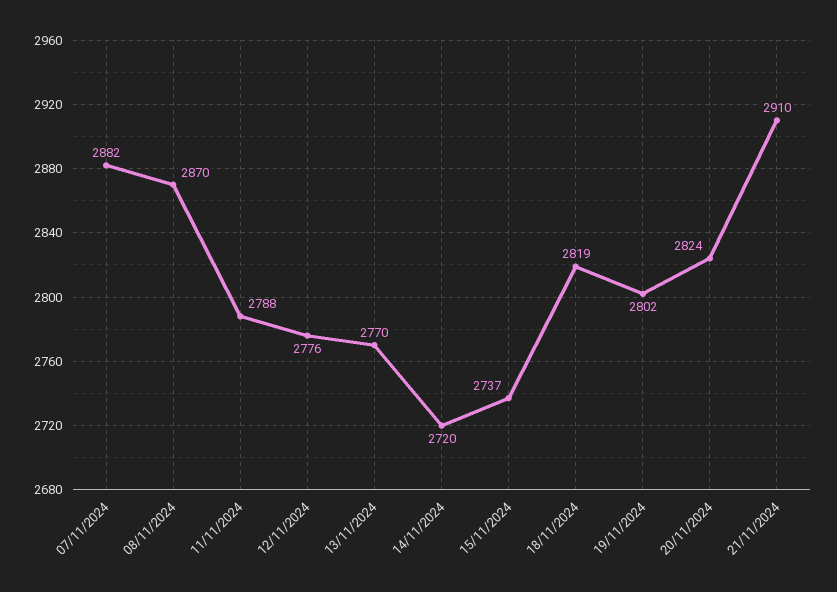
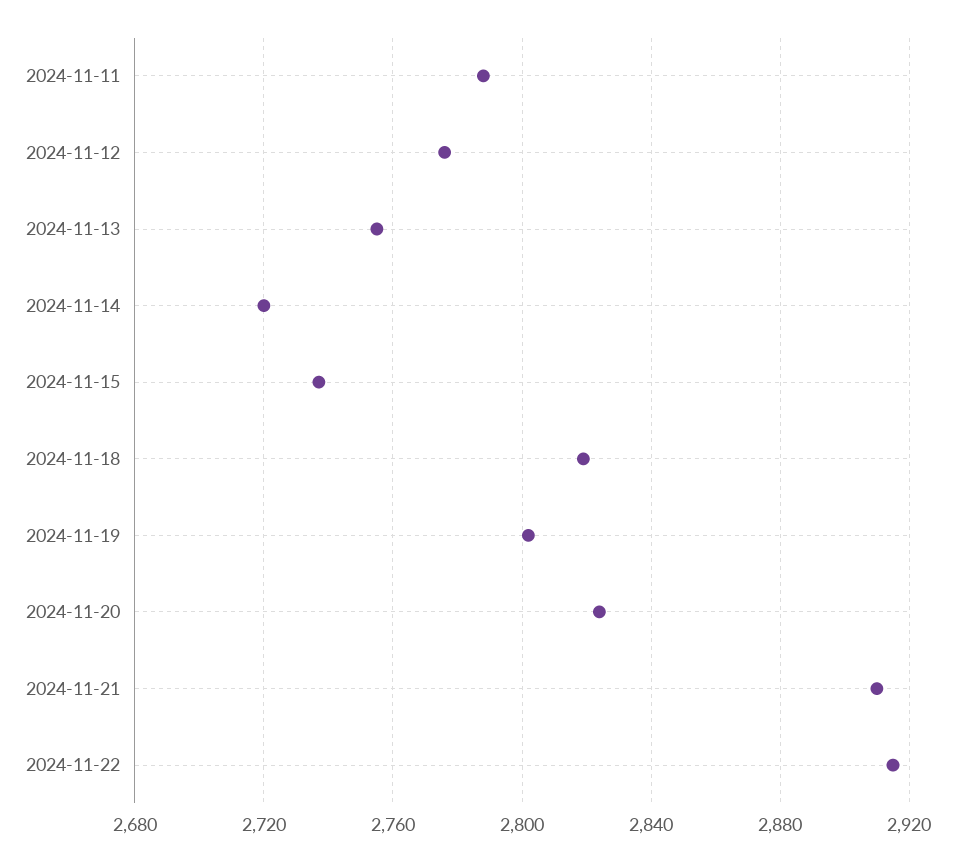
07/11/2024: 2882 -> none
08/11/2024: 2870 -> none
13/11/2024: 2770 -> 2755
2024-11-22: none -> 2915

